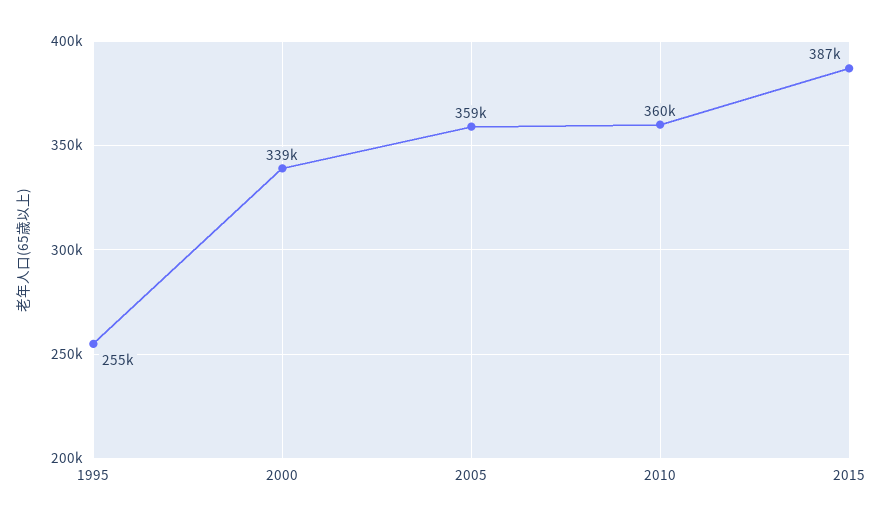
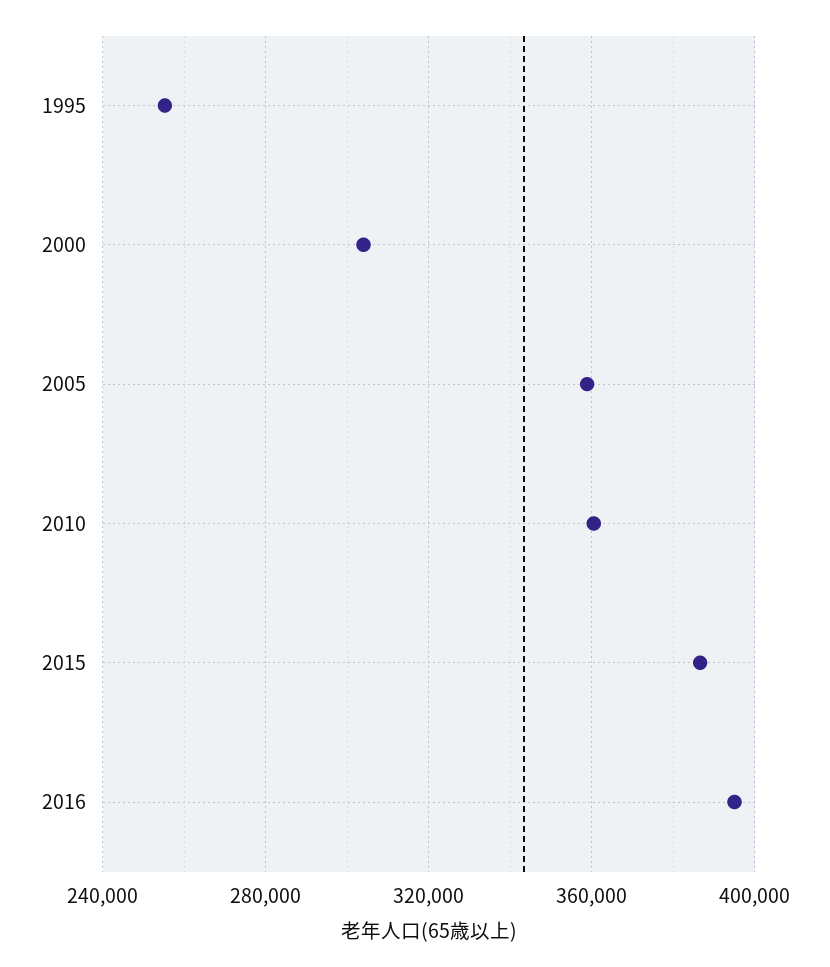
2000: 339000 -> 305000
2016: none -> 395000

